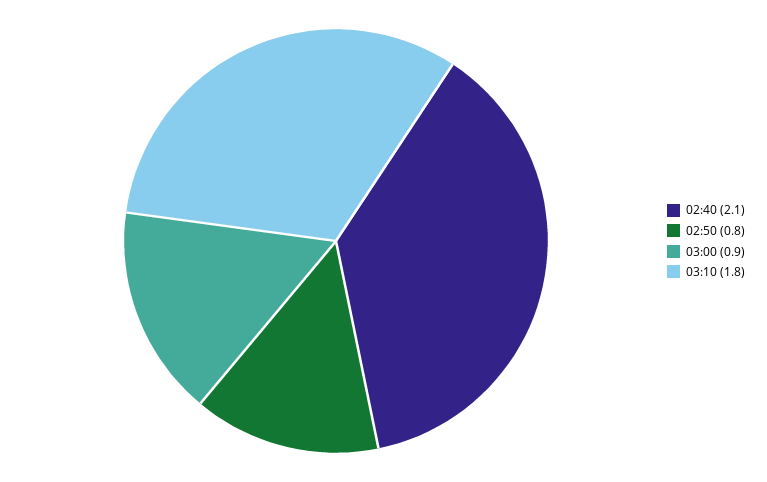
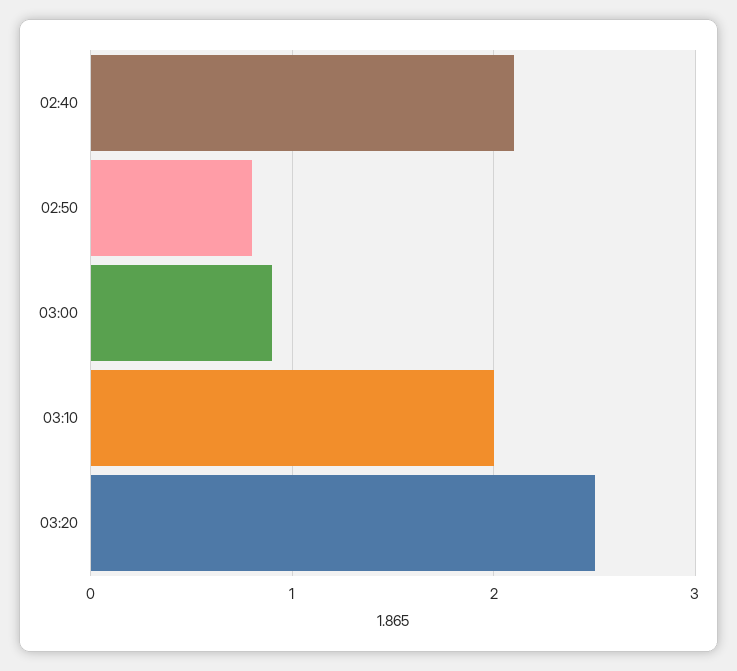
03:10: 1.8 -> 2
03:20: none -> 2.5

